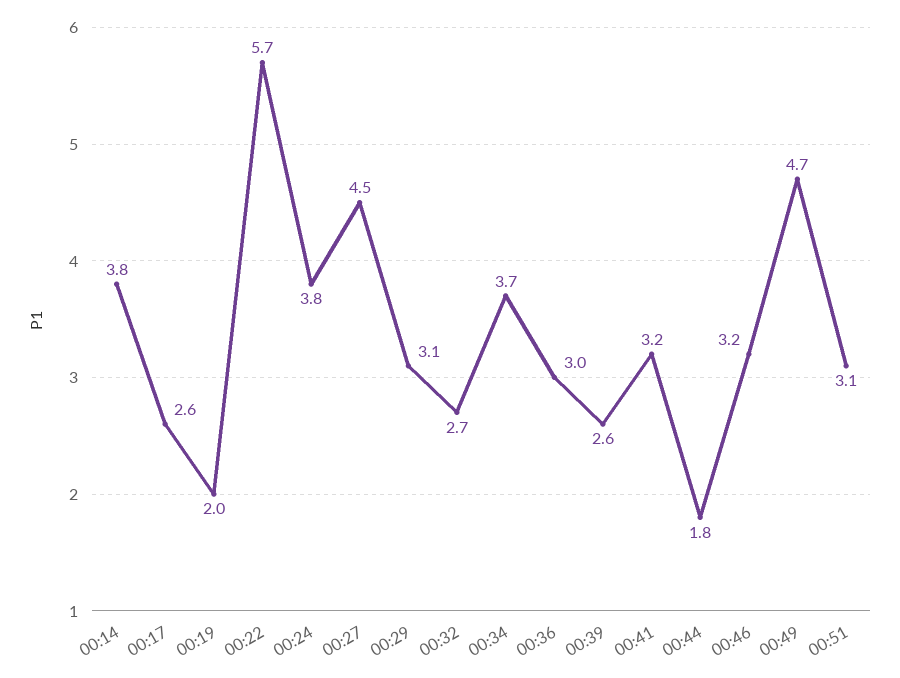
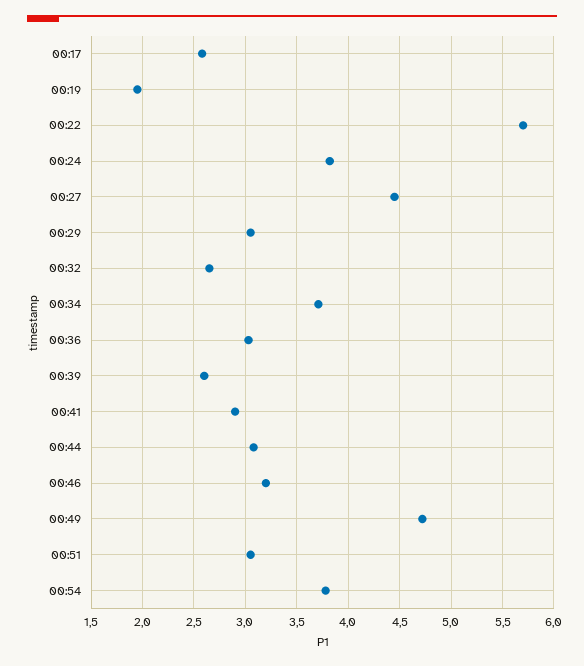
00:14: 3.8 -> none
00:41: 3.2 -> 2.9
00:44: 1.8 -> 3.1
00:54: none -> 3.8

